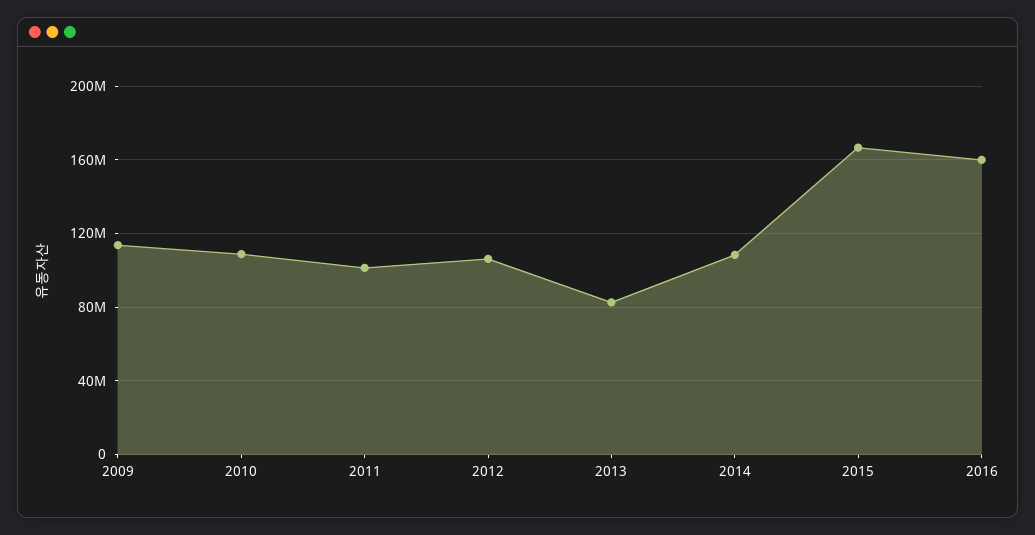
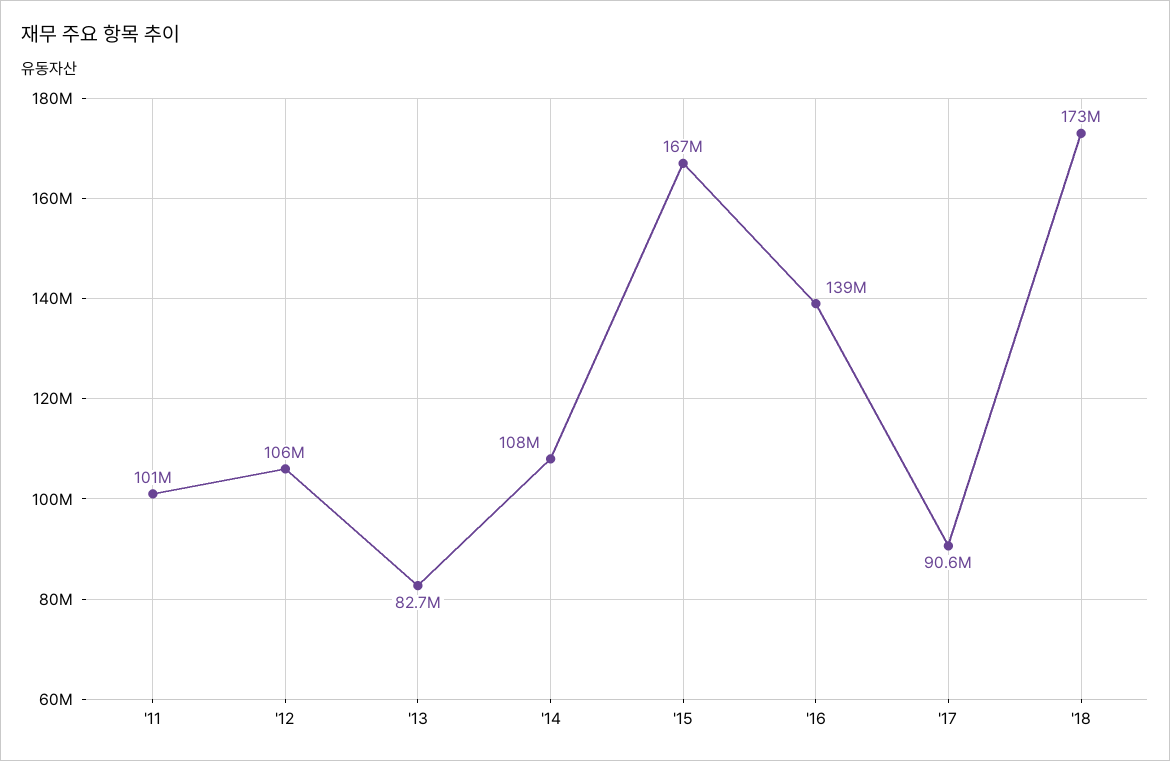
2009: 115000000 -> none
2010: 110000000 -> none
2016: 160000000 -> 139000000
'17: none -> 90600000
'18: none -> 173000000

